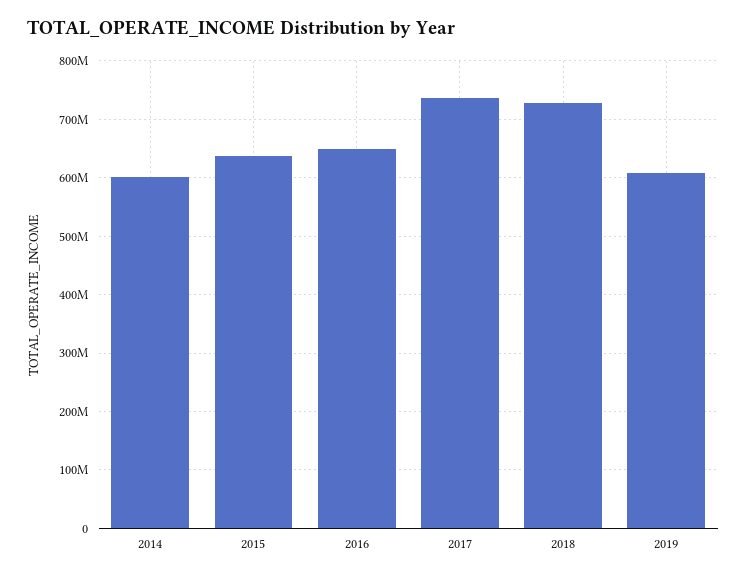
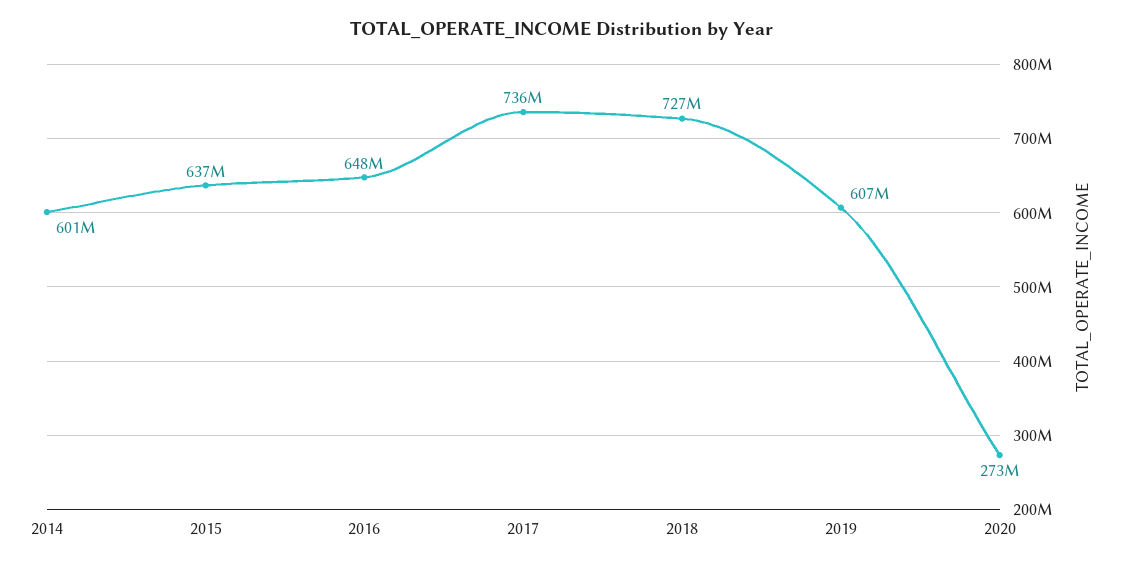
2020: none -> 273000000

